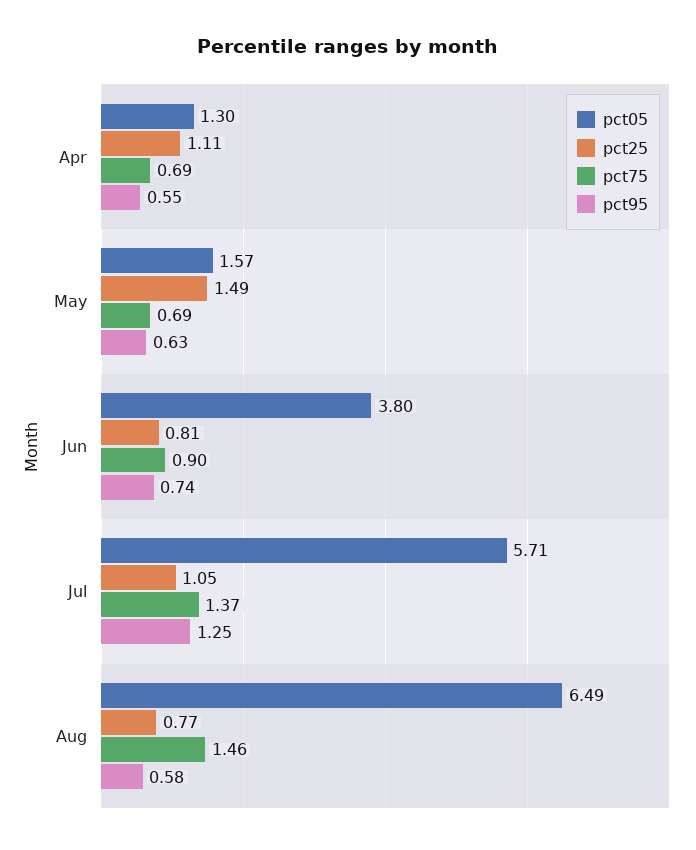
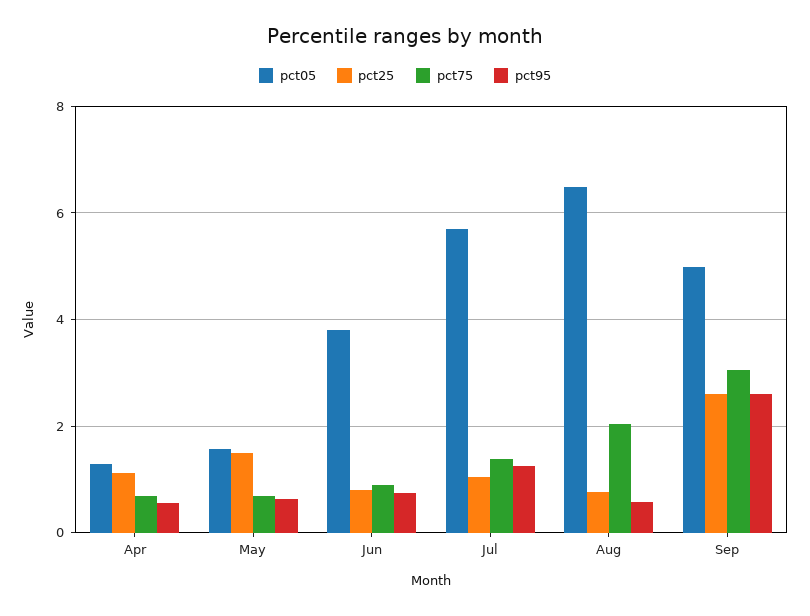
pct75, Aug: 1.46 -> 2
pct05, Sep: none -> 5
pct25, Sep: none -> 2.6
pct75, Sep: none -> 3
pct95, Sep: none -> 2.6

